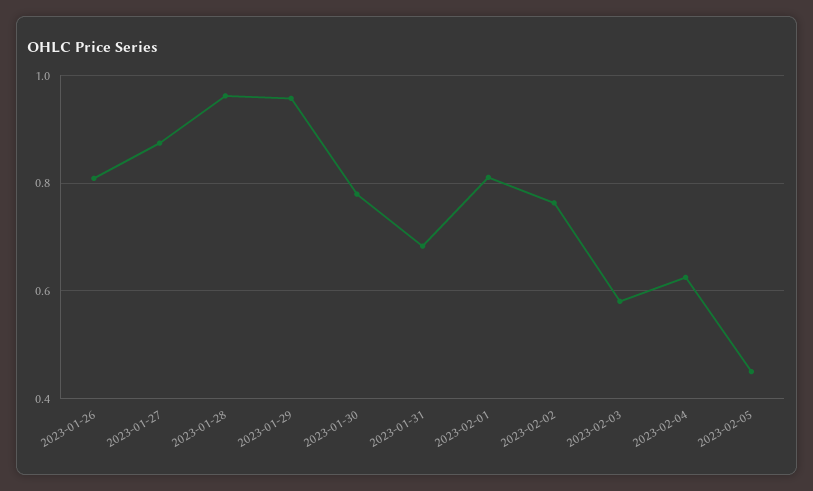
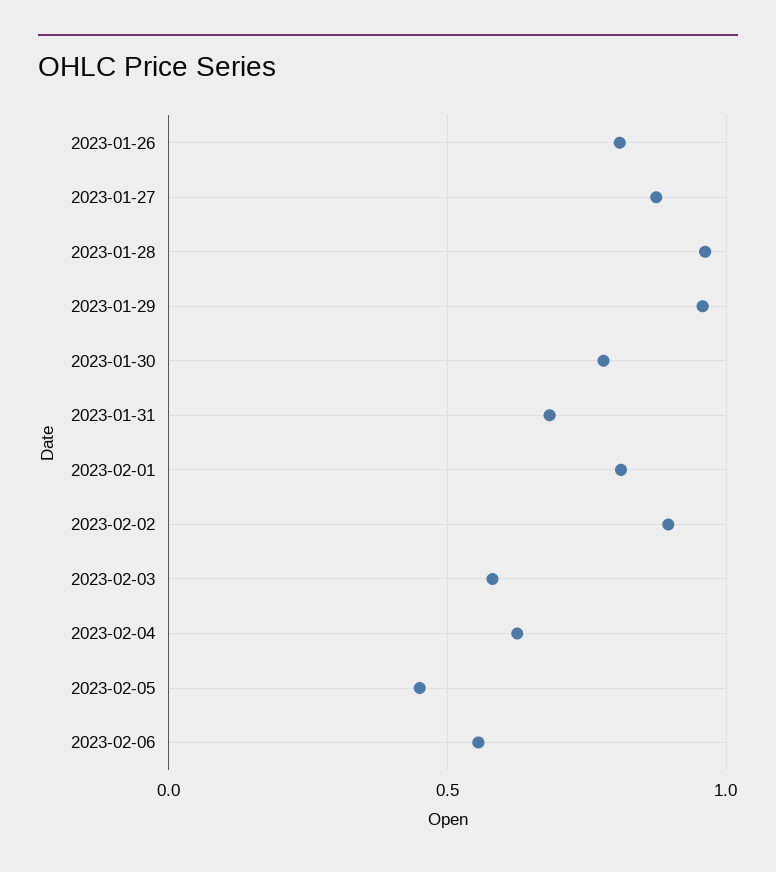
2023-02-02: 0.76 -> 0.9
2023-02-06: none -> 0.55

